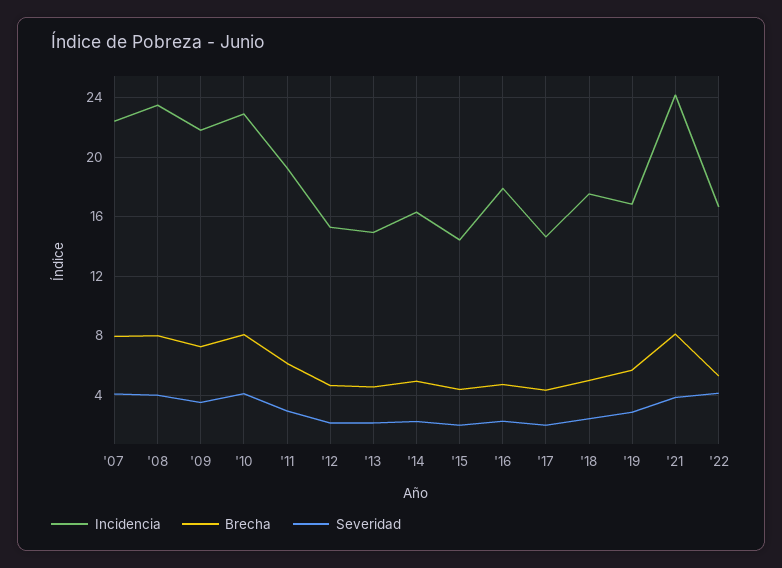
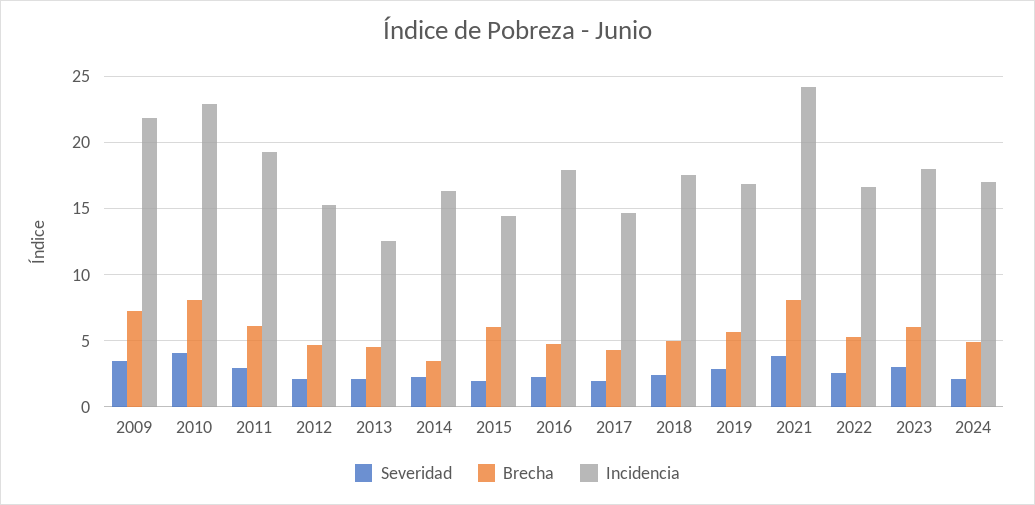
Incidencia, '07: 22.5 -> none
Brecha, '07: 8 -> none
Severidad, '07: 4 -> none
Incidencia, '08: 23.5 -> none
Brecha, '08: 8 -> none
Severidad, '08: 4 -> none
Incidencia, '13: 15 -> 12.5
Brecha, '14: 5 -> 3.5
Brecha, '15: 4.5 -> 6
Severidad, '22: 4 -> 2.5
Severidad, 2023: none -> 3
Brecha, 2023: none -> 6
Incidencia, 2023: none -> 18
Severidad, 2024: none -> 2
Brecha, 2024: none -> 5
Incidencia, 2024: none -> 17

